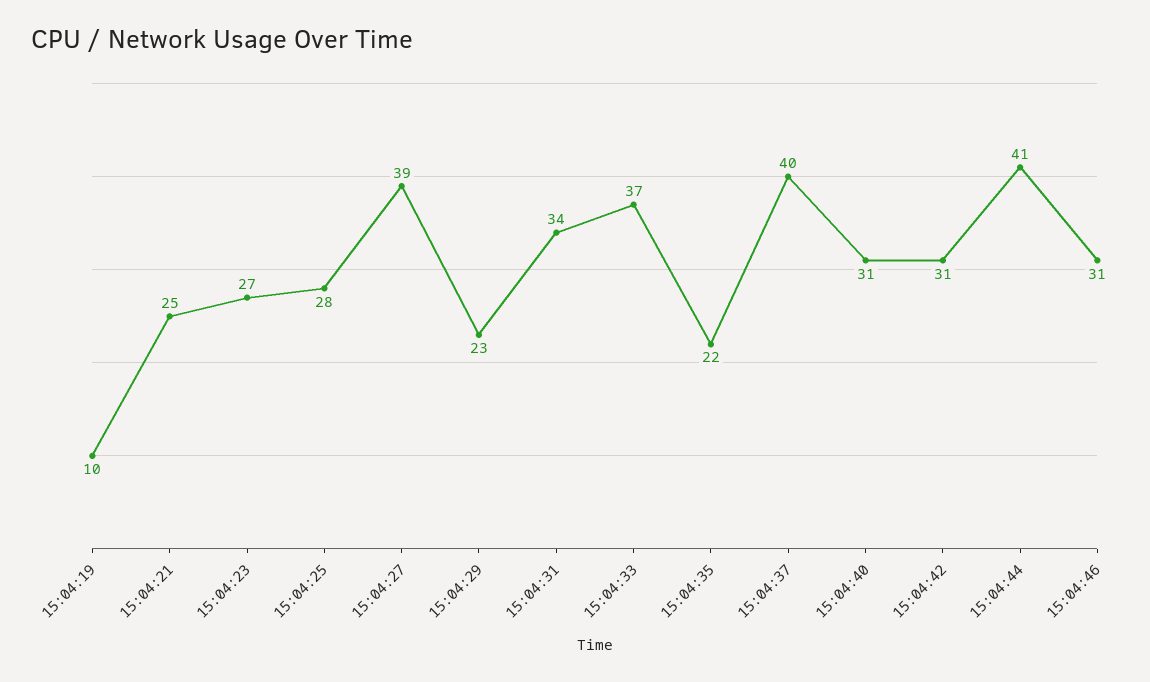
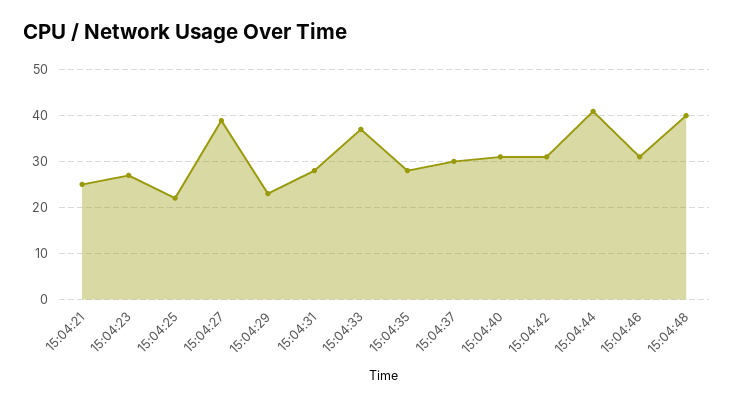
15:04:19: 10 -> none
15:04:25: 28 -> 22
15:04:31: 34 -> 28
15:04:35: 22 -> 28
15:04:37: 40 -> 30
15:04:48: none -> 40

